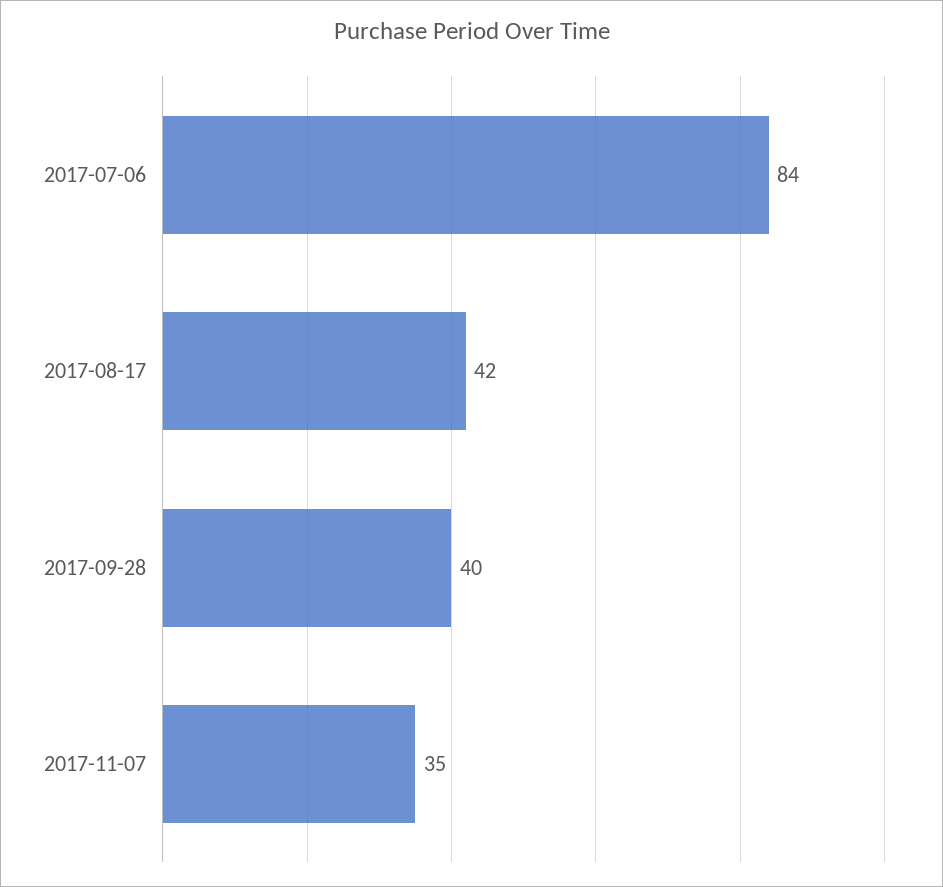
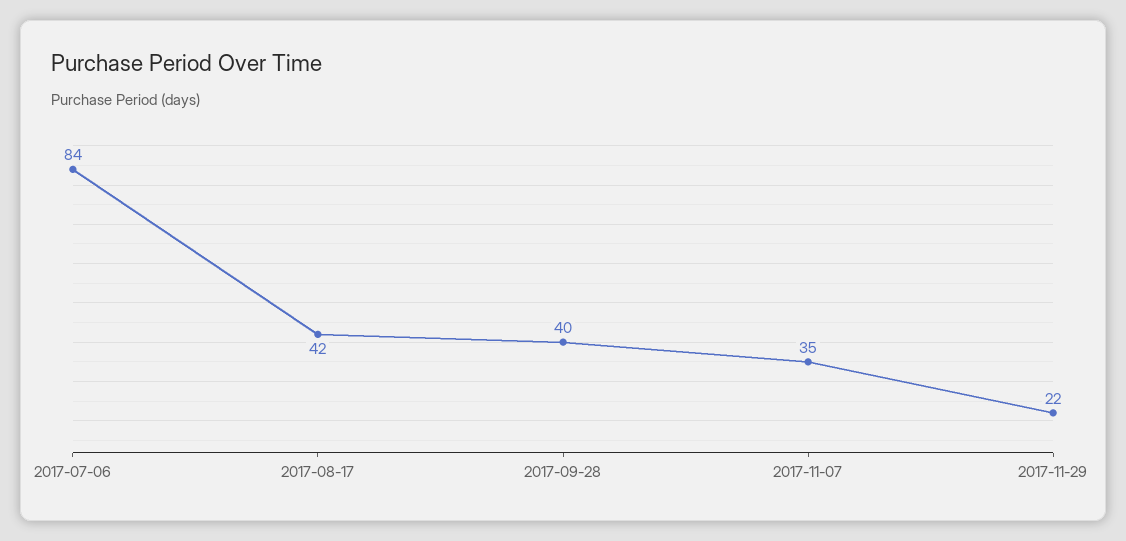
2017-11-29: none -> 22

